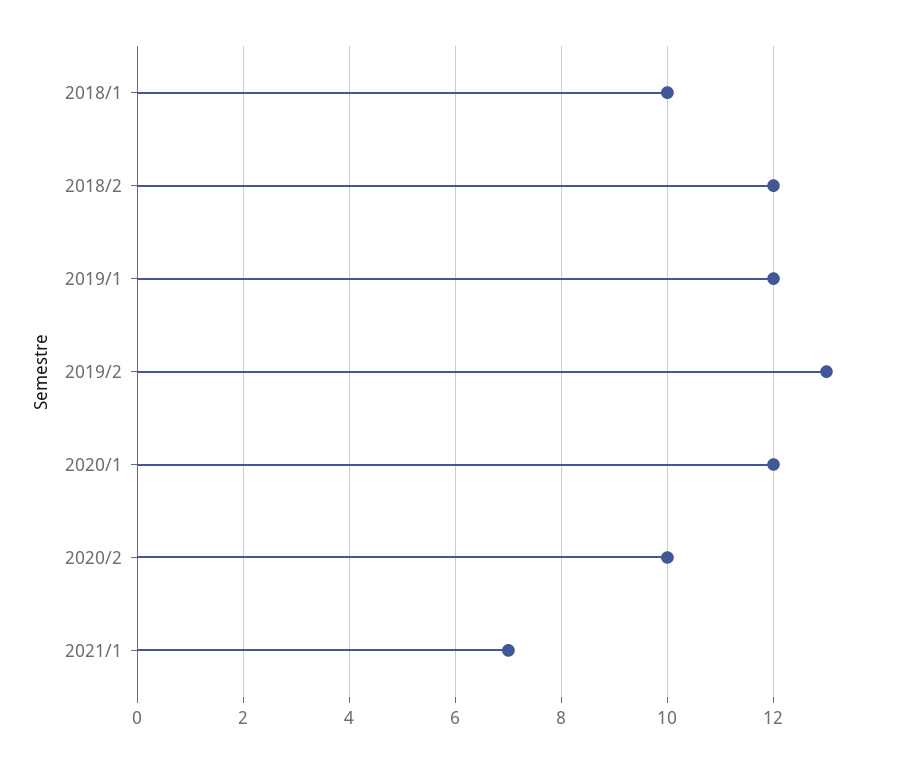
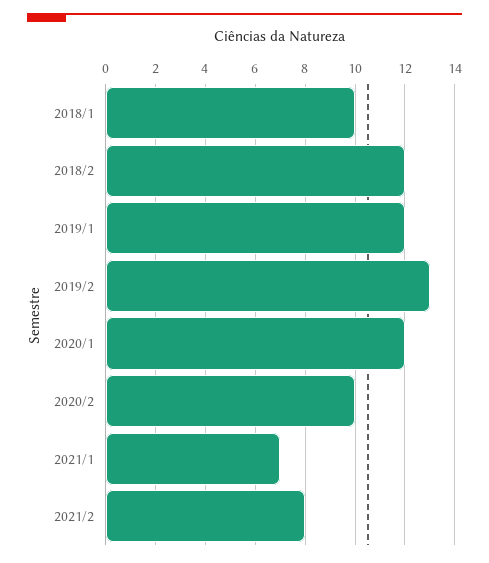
2021/2: none -> 8

